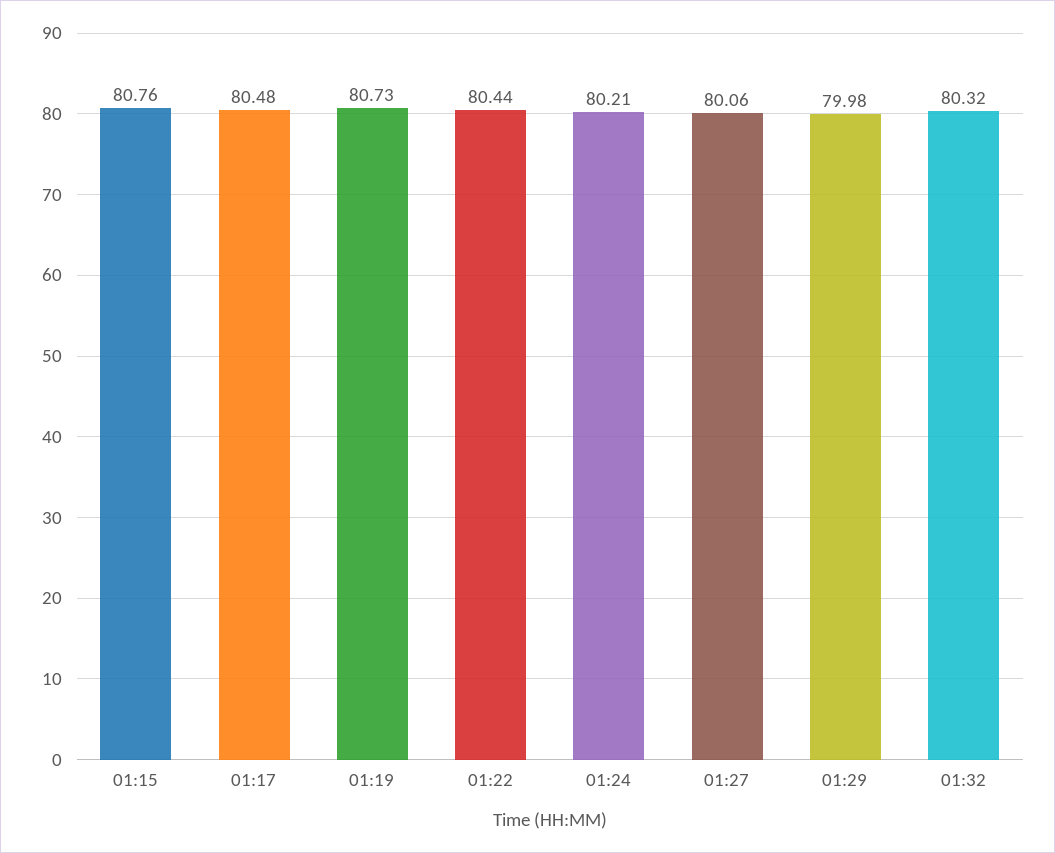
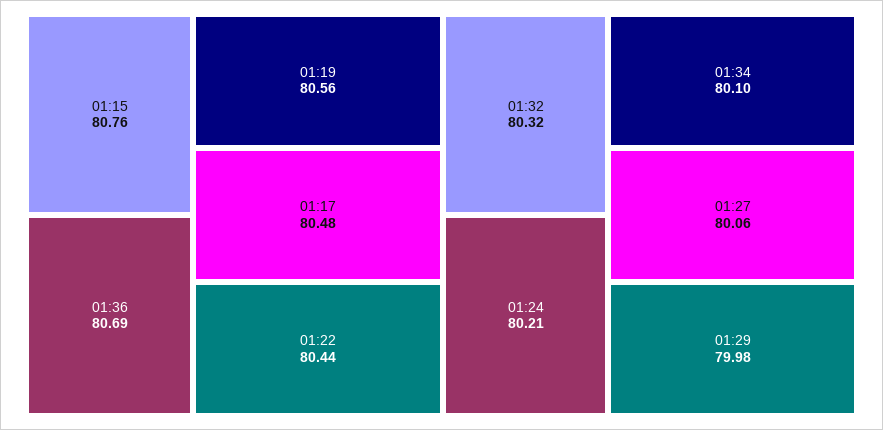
01:19: 80.73 -> 80.56
01:36: none -> 80.69
01:34: none -> 80.1

